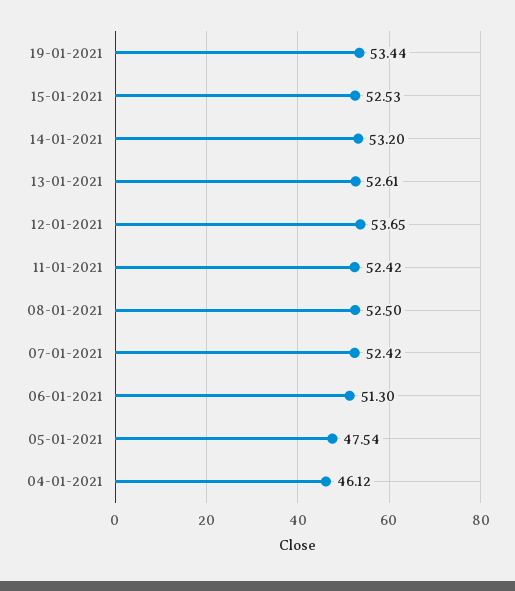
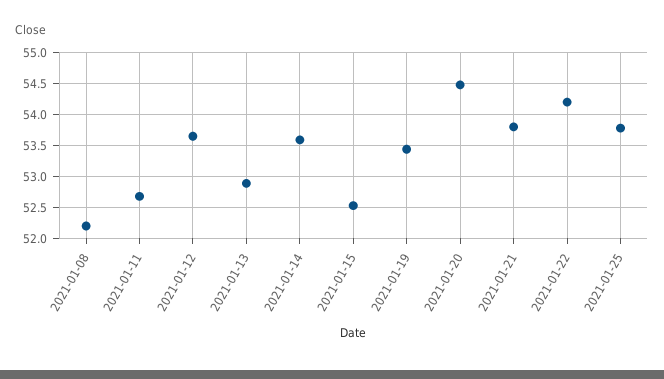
14-01-2021: 53.2 -> 53.6
13-01-2021: 52.61 -> 52.9
11-01-2021: 52.42 -> 52.7
08-01-2021: 52.5 -> 52.2
07-01-2021: 52.42 -> none
06-01-2021: 51.3 -> none
05-01-2021: 47.54 -> none
04-01-2021: 46.12 -> none
2021-01-20: none -> 54.5
2021-01-21: none -> 53.8
2021-01-22: none -> 54.2
2021-01-25: none -> 53.8

